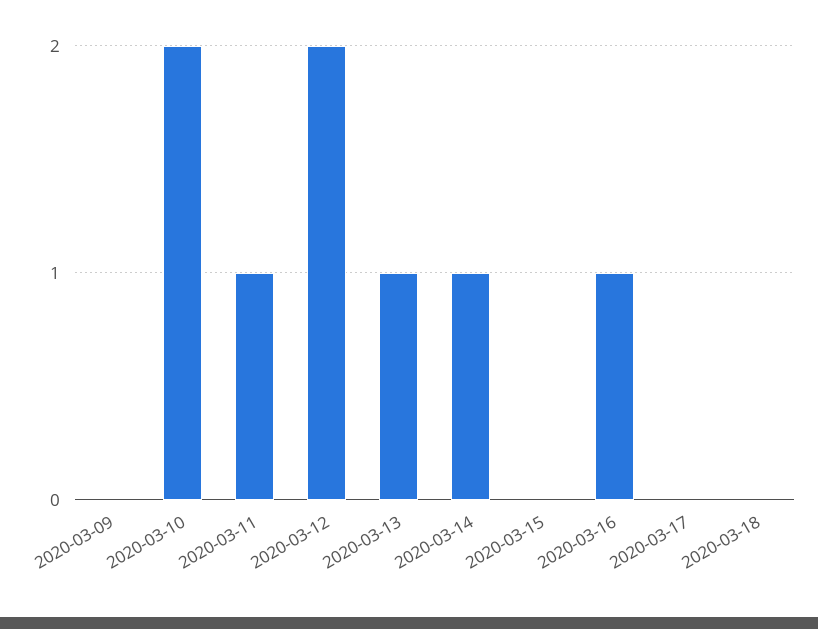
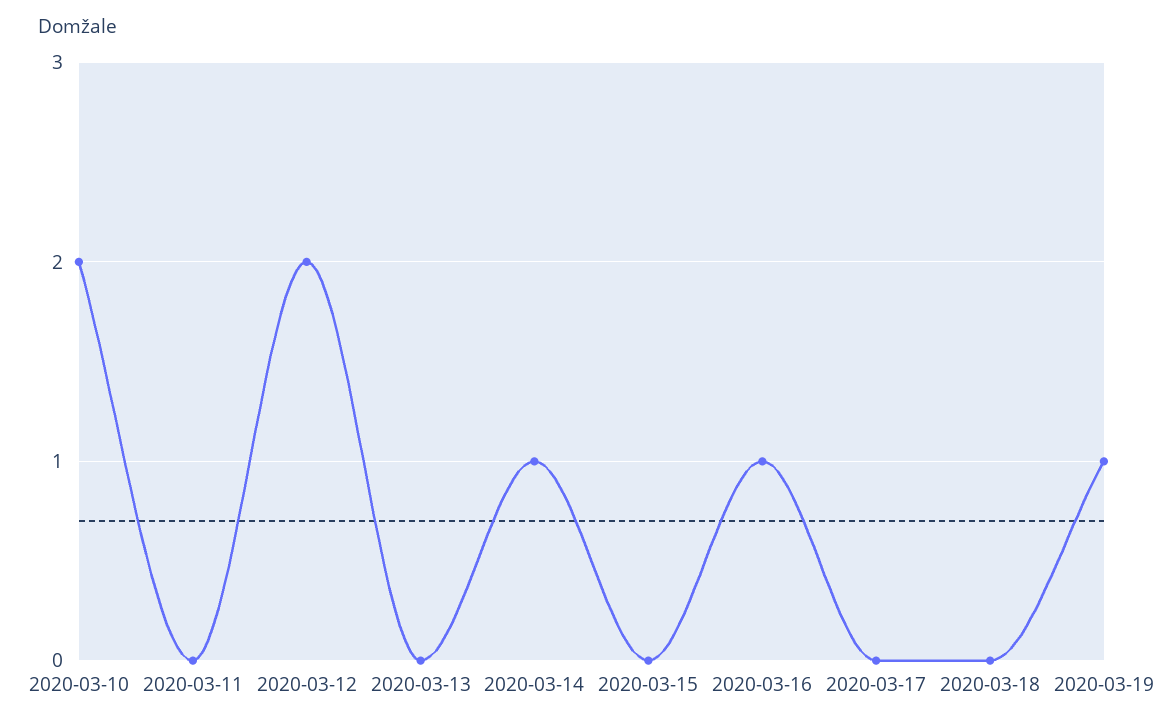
2020-03-09: 0 -> none
2020-03-11: 1 -> 0
2020-03-13: 1 -> 0
2020-03-19: none -> 1

